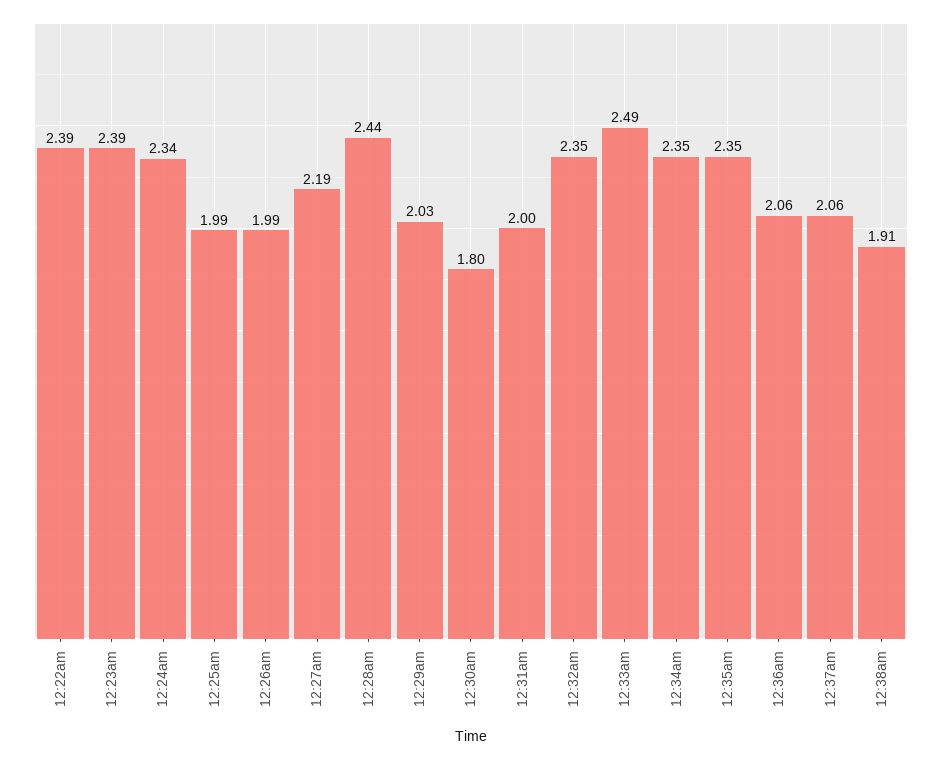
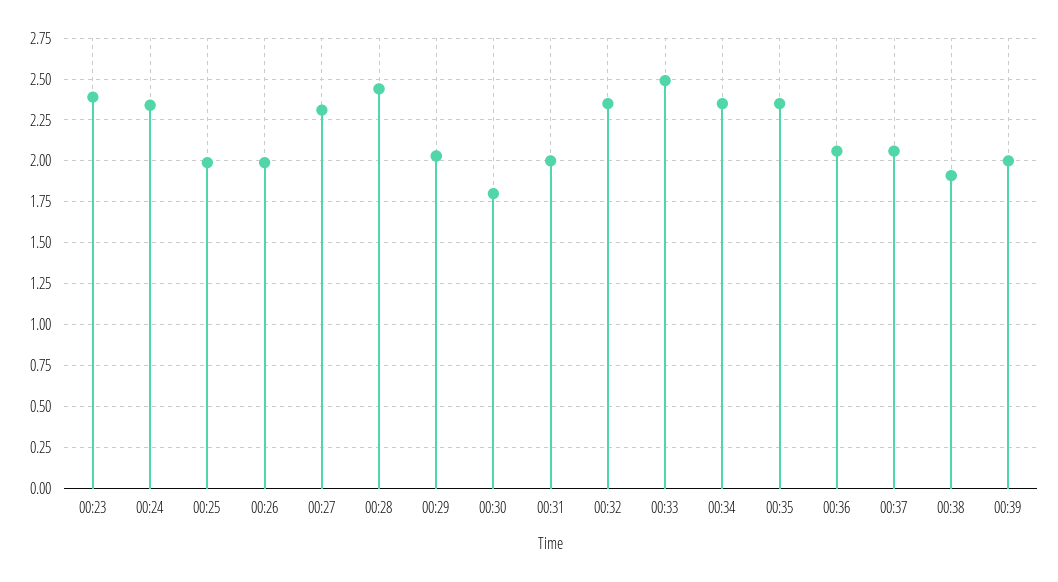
12:22am: 2.39 -> none
12:27am: 2.19 -> 2.3
00:39: none -> 2

